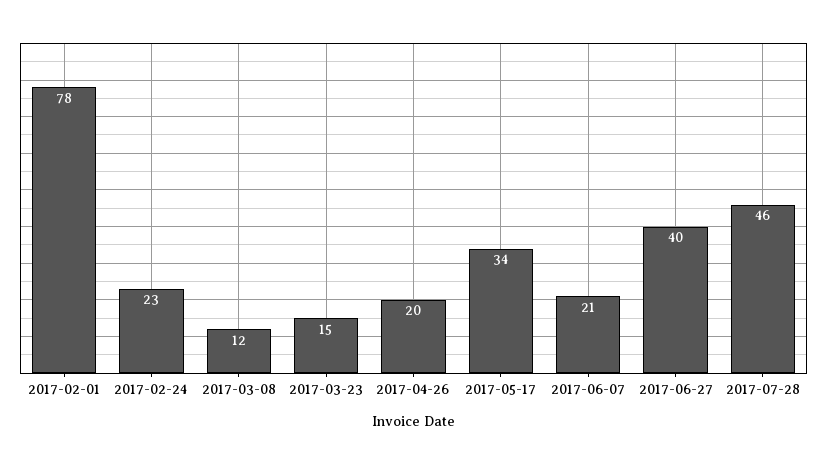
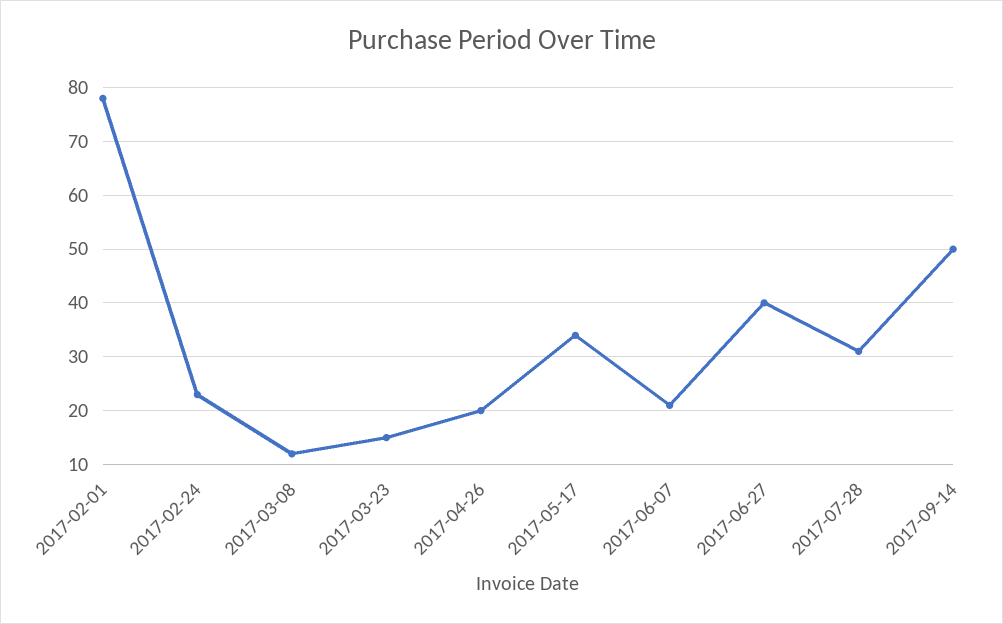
2017-07-28: 46 -> 30
2017-09-14: none -> 50

